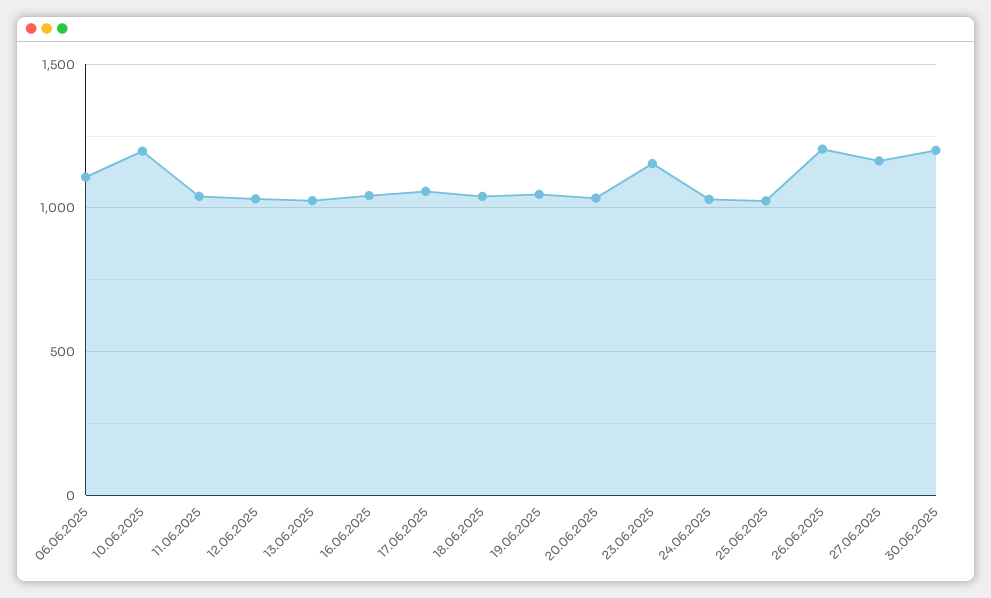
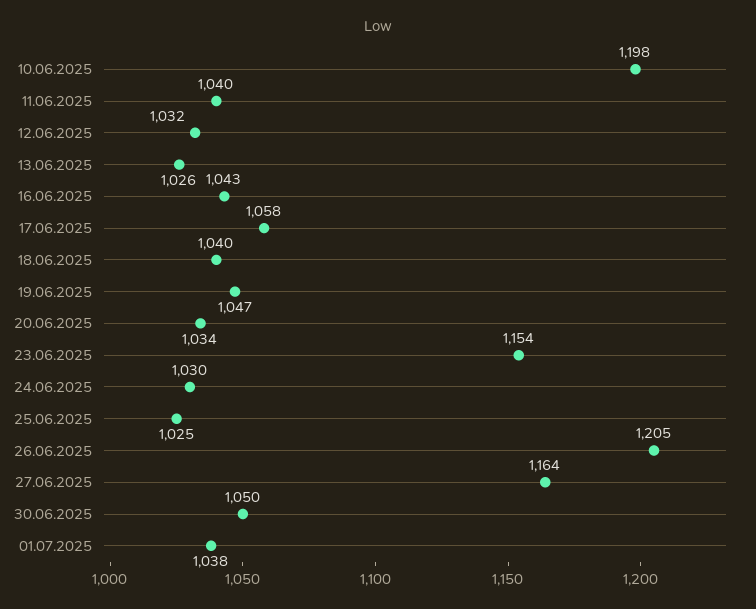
06.06.2025: 1100 -> none
30.06.2025: 1200 -> 1050
01.07.2025: none -> 1038

